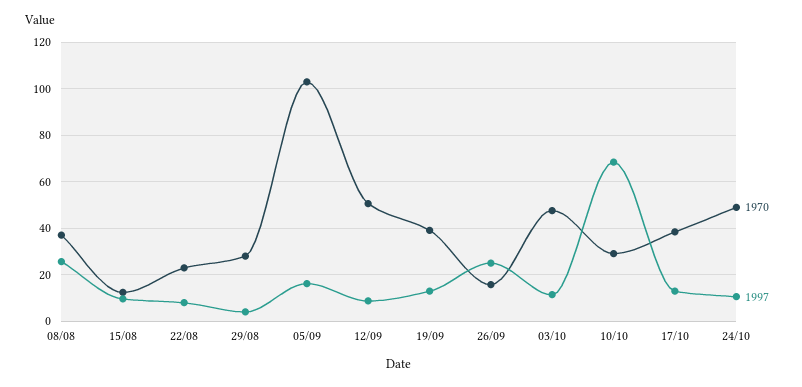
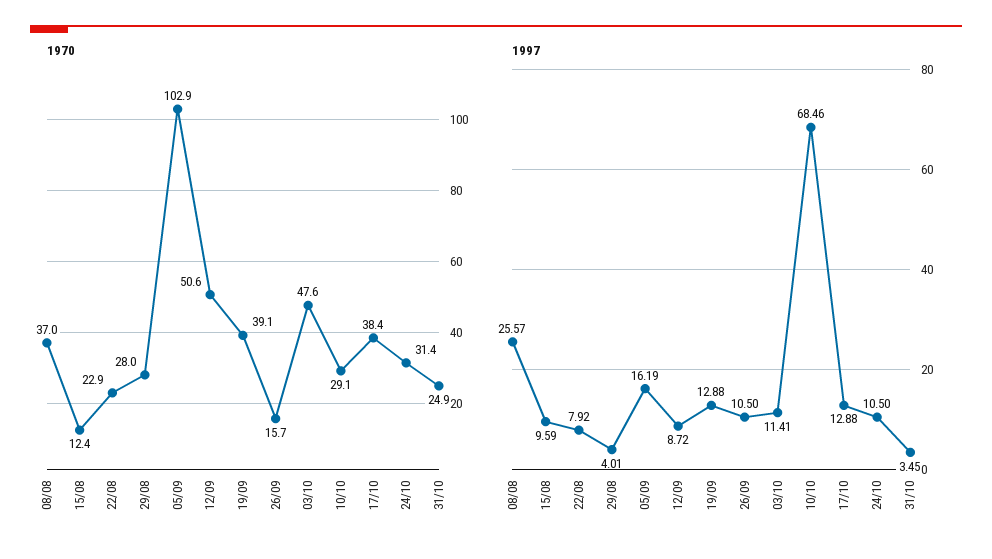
1997, 26/09: 25 -> 10.5
1970, 24/10: 50 -> 31.4
1970, 31/10: none -> 24.9
1997, 31/10: none -> 3.45

